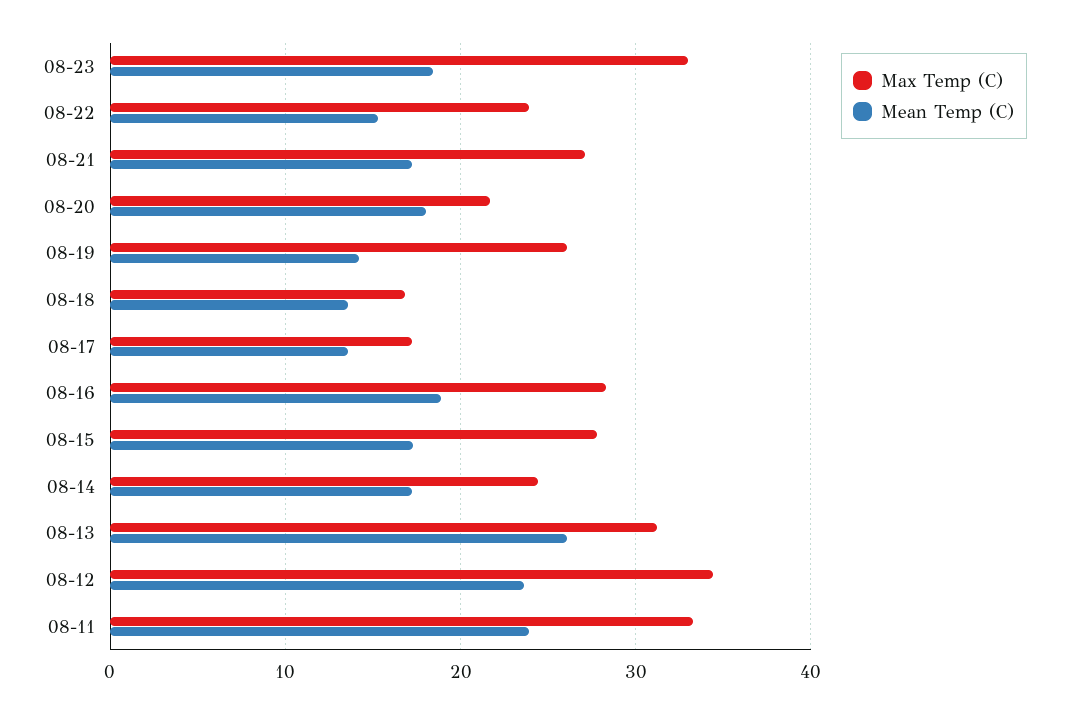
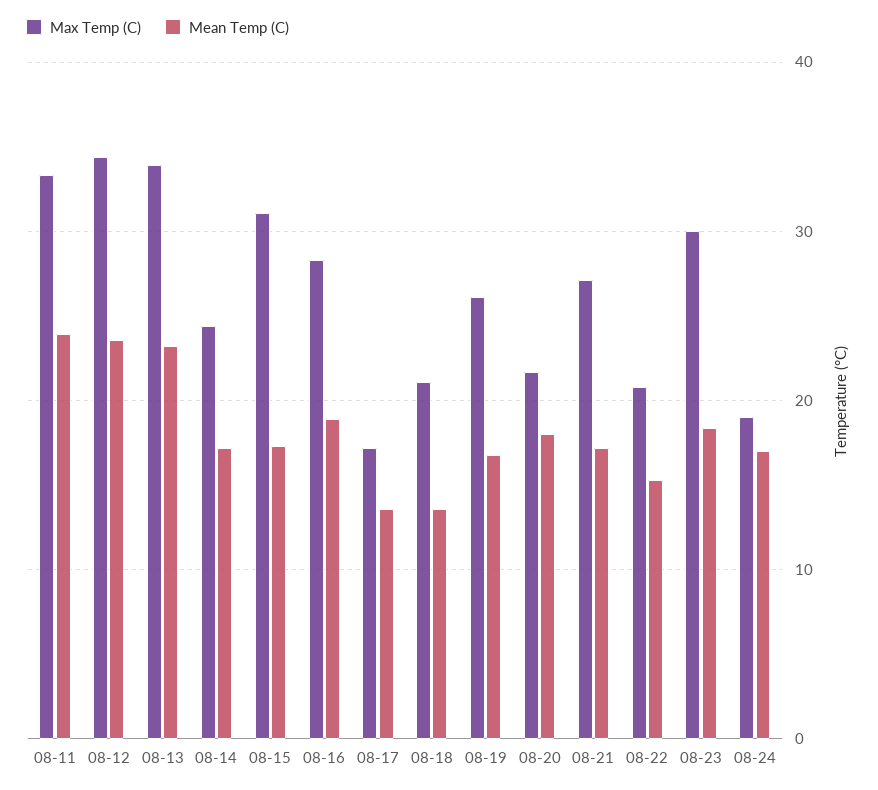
Max Temp (C), 08-23: 33 -> 30
Max Temp (C), 08-22: 24 -> 21
Mean Temp (C), 08-19: 14 -> 17
Max Temp (C), 08-18: 17 -> 21
Max Temp (C), 08-15: 28 -> 31
Max Temp (C), 08-13: 31 -> 34
Mean Temp (C), 08-13: 26 -> 23
Max Temp (C), 08-24: none -> 19
Mean Temp (C), 08-24: none -> 17

